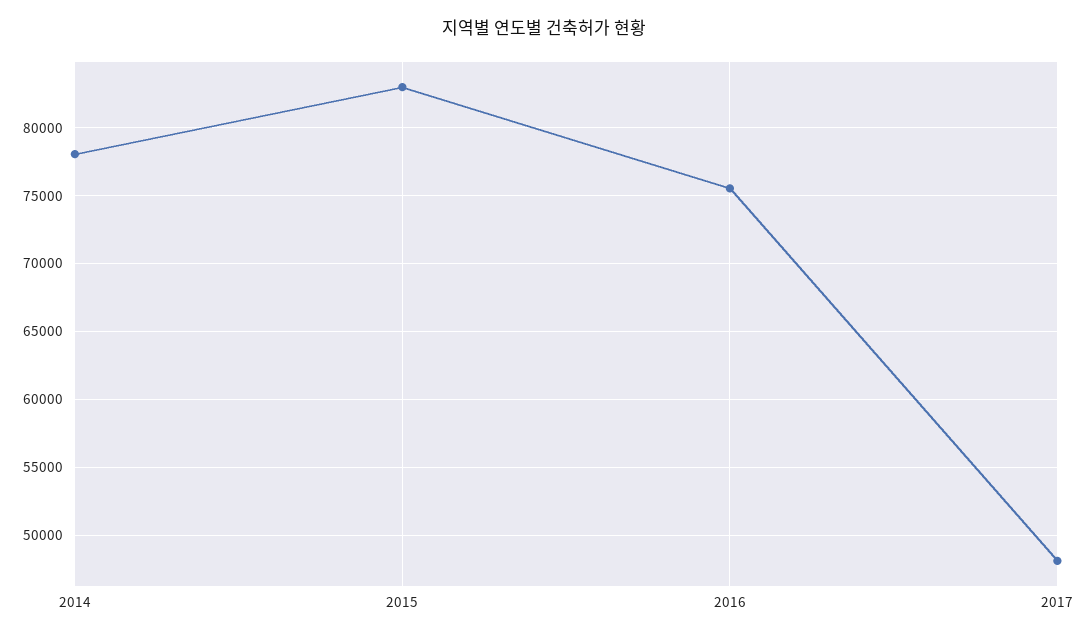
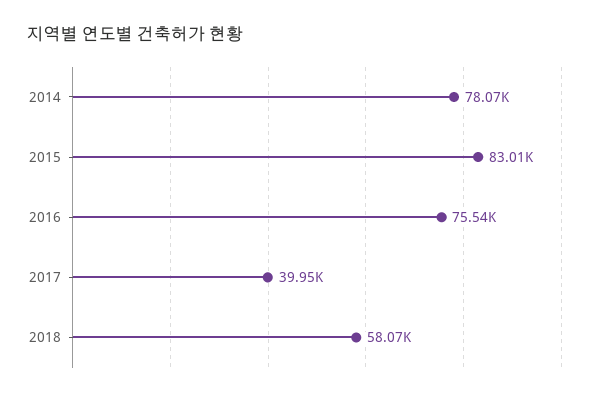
2017: 48000 -> 39950
2018: none -> 58070

